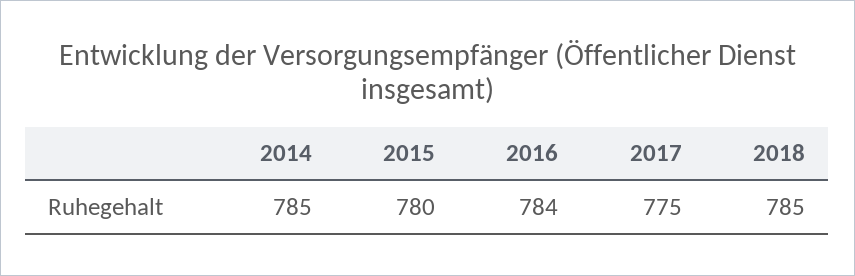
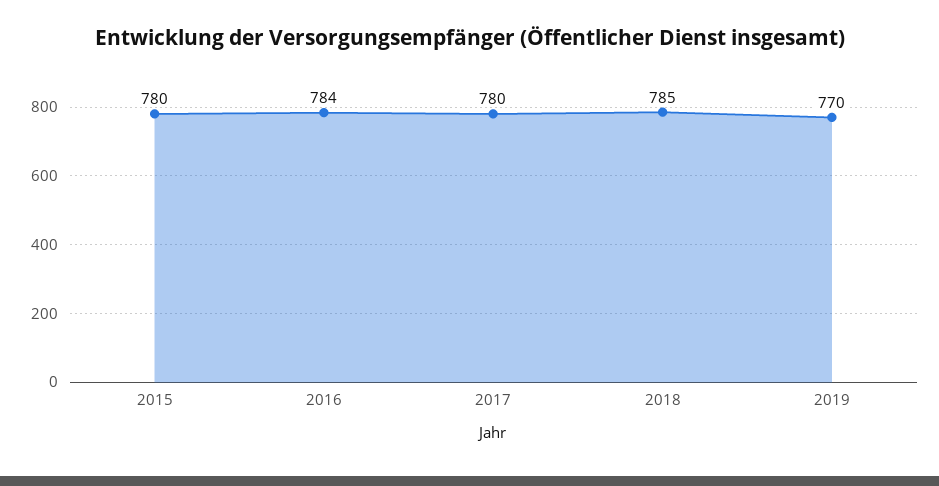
2014: 785 -> none
2017: 775 -> 780
2019: none -> 770

